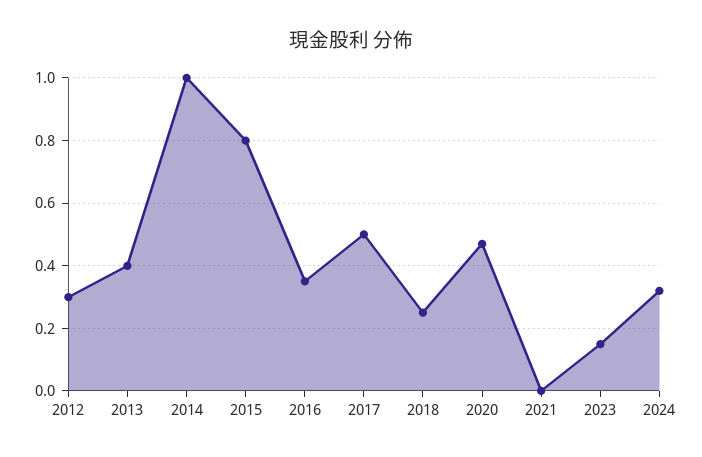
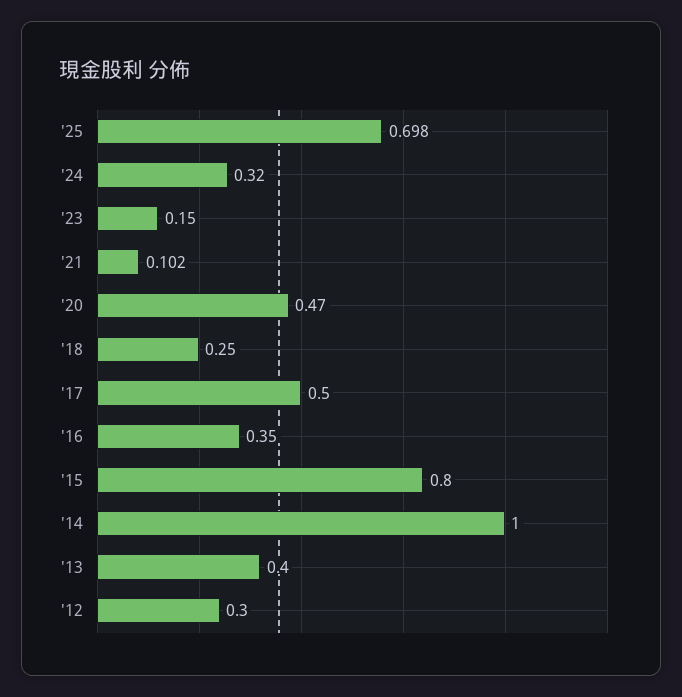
2021: 0 -> 0.102
'25: none -> 0.698

